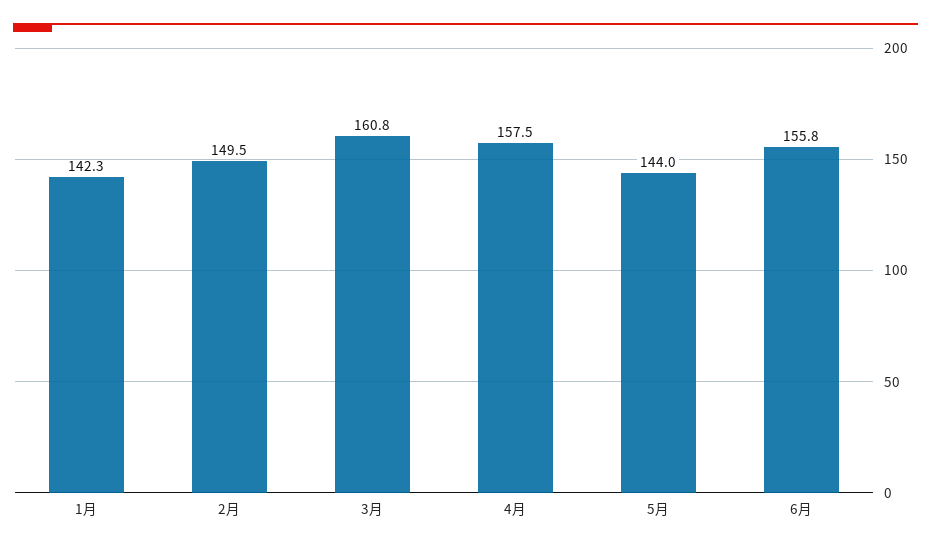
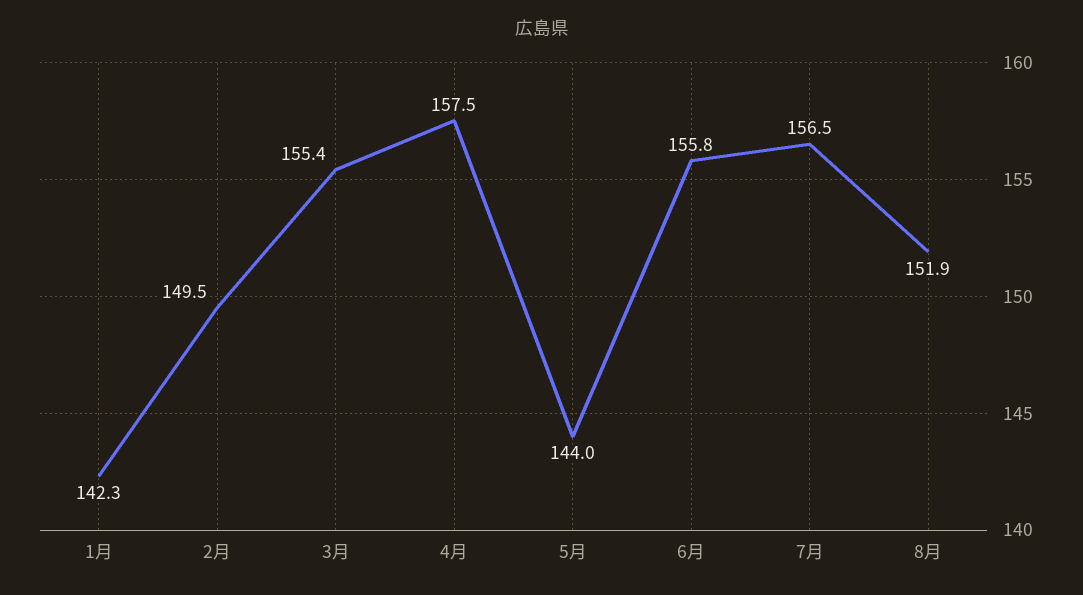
3月: 160.8 -> 155.4
7月: none -> 156.5
8月: none -> 151.9

